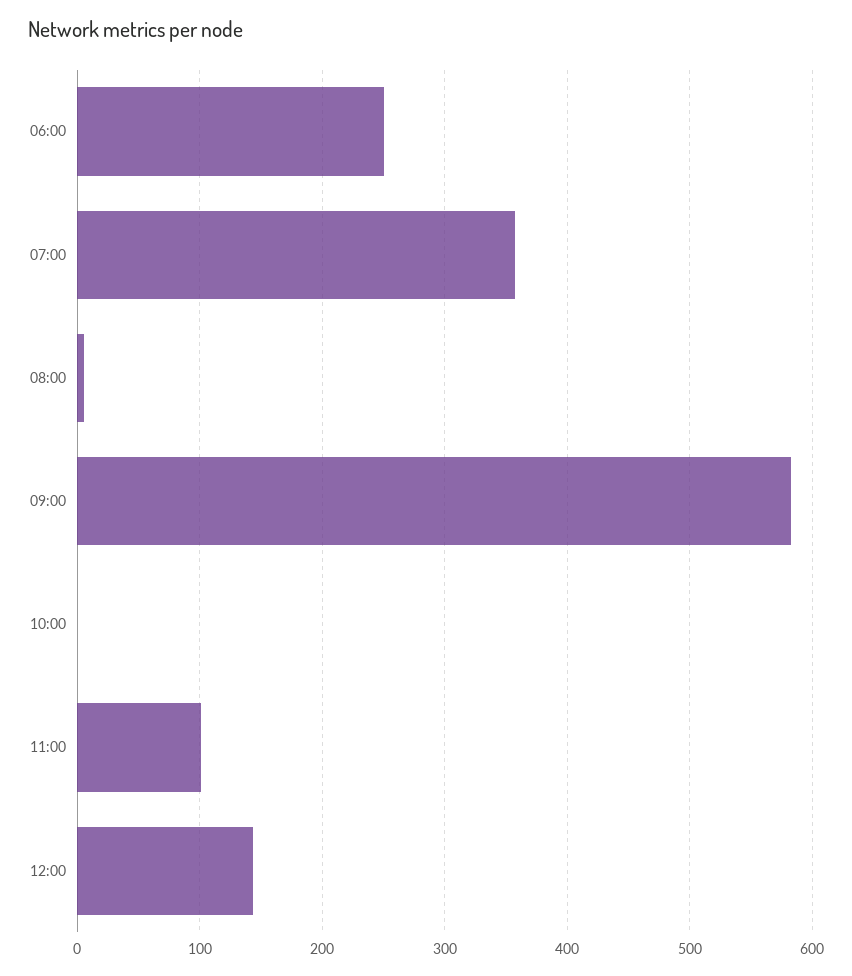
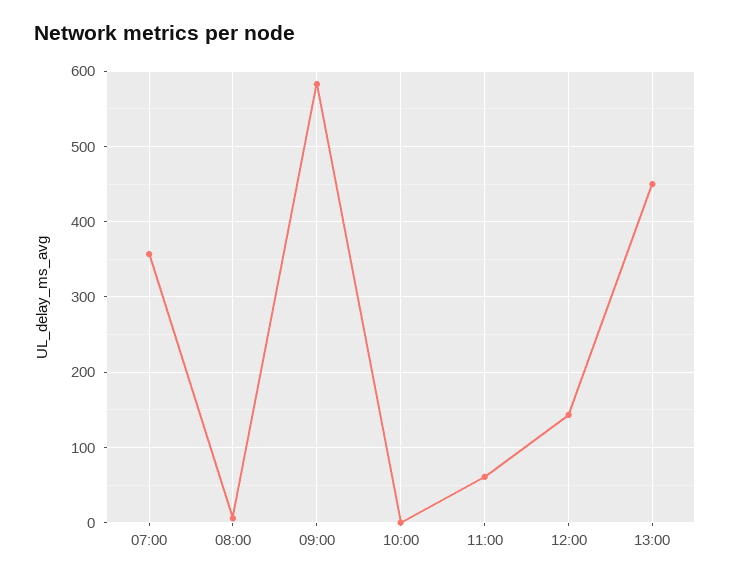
06:00: 250 -> none
11:00: 100 -> 60
13:00: none -> 450

